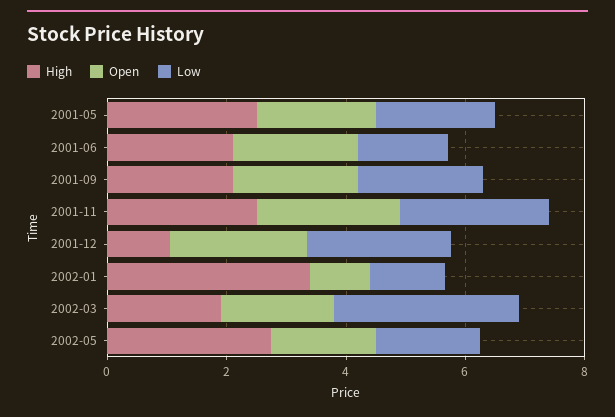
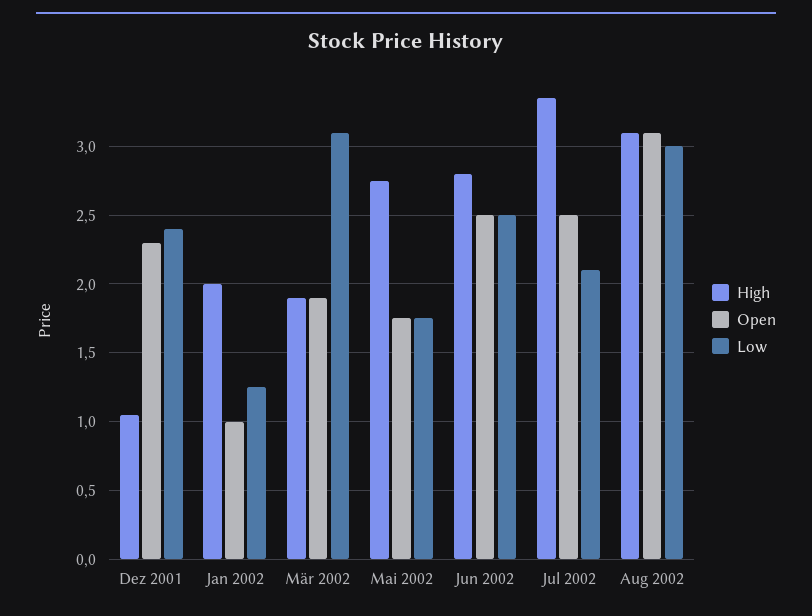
High, 2001-05: 2.5 -> none
Open, 2001-05: 2 -> none
Low, 2001-05: 2 -> none
High, 2001-06: 2 -> none
Open, 2001-06: 2 -> none
Low, 2001-06: 1.5 -> none
High, 2001-09: 2 -> none
Open, 2001-09: 2 -> none
Low, 2001-09: 2 -> none
High, 2001-11: 2.5 -> none
Open, 2001-11: 2.5 -> none
Low, 2001-11: 2.5 -> none
High, 2002-01: 3.5 -> 2
High, Jun 2002: none -> 2.8
Open, Jun 2002: none -> 2.5
Low, Jun 2002: none -> 2.5
High, Jul 2002: none -> 3.35
Open, Jul 2002: none -> 2.5
Low, Jul 2002: none -> 2.1
High, Aug 2002: none -> 3.1
Open, Aug 2002: none -> 3.1
Low, Aug 2002: none -> 3

